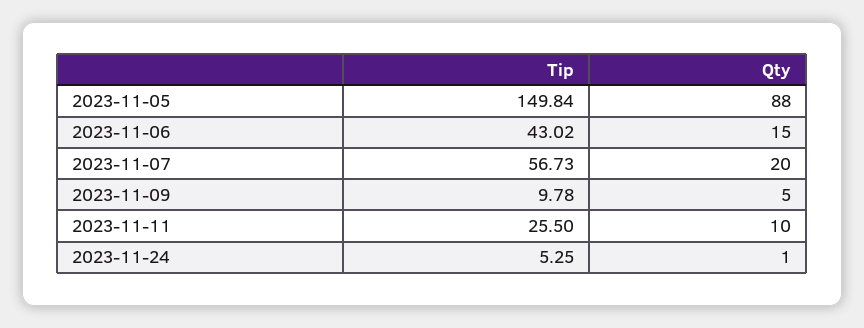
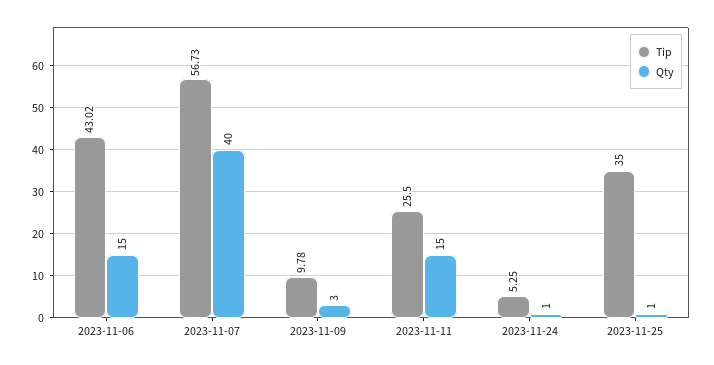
Tip, 2023-11-05: 149.84 -> none
Qty, 2023-11-05: 88 -> none
Qty, 2023-11-07: 20 -> 40
Qty, 2023-11-09: 5 -> 3
Qty, 2023-11-11: 10 -> 15
Tip, 2023-11-25: none -> 35
Qty, 2023-11-25: none -> 1

